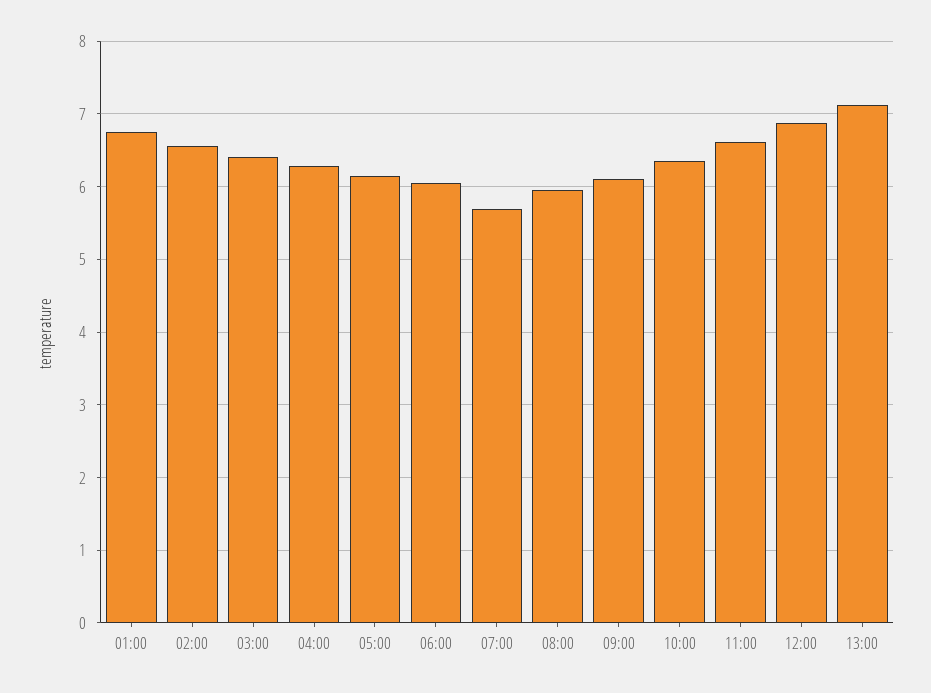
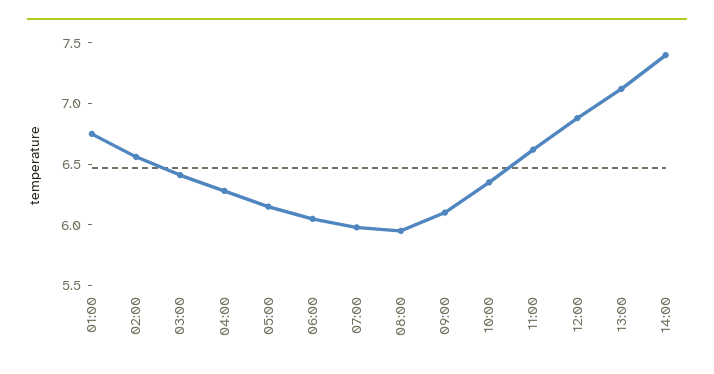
07:00: 5.7 -> 6
14:00: none -> 7.4

